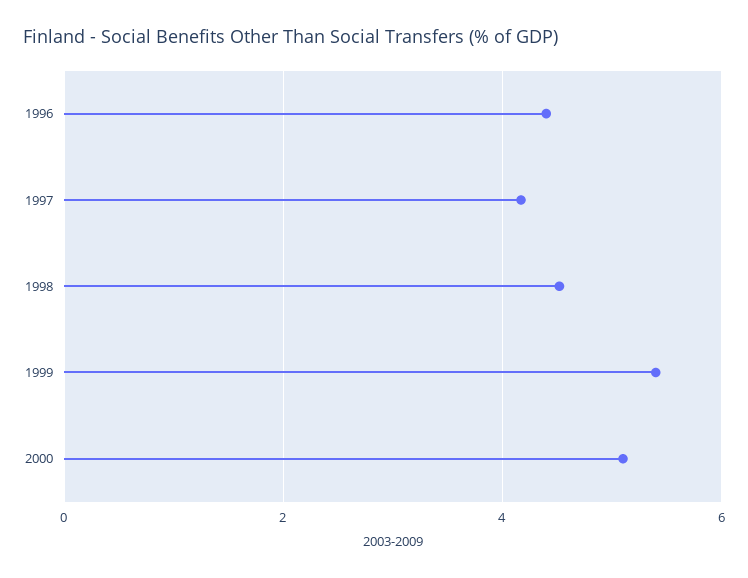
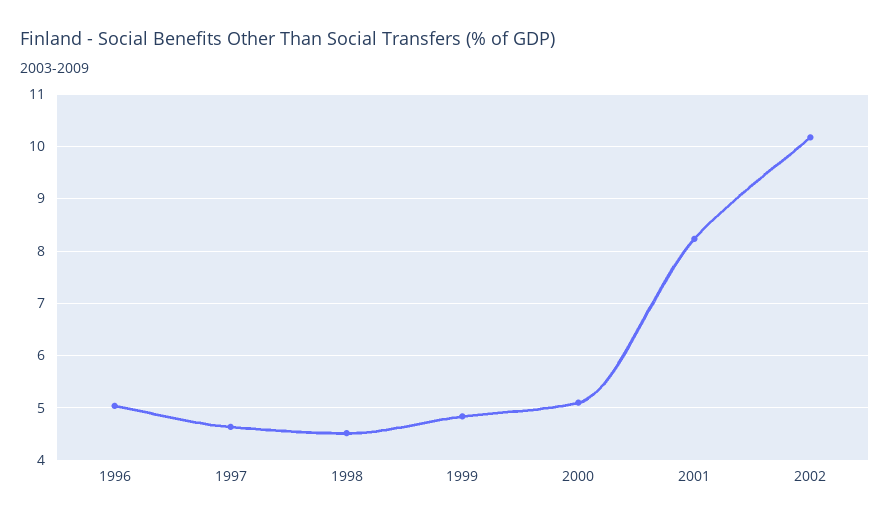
1996: 4.4 -> 5
1997: 4.2 -> 4.6
1999: 5.4 -> 4.8
2001: none -> 8.2
2002: none -> 10.2

